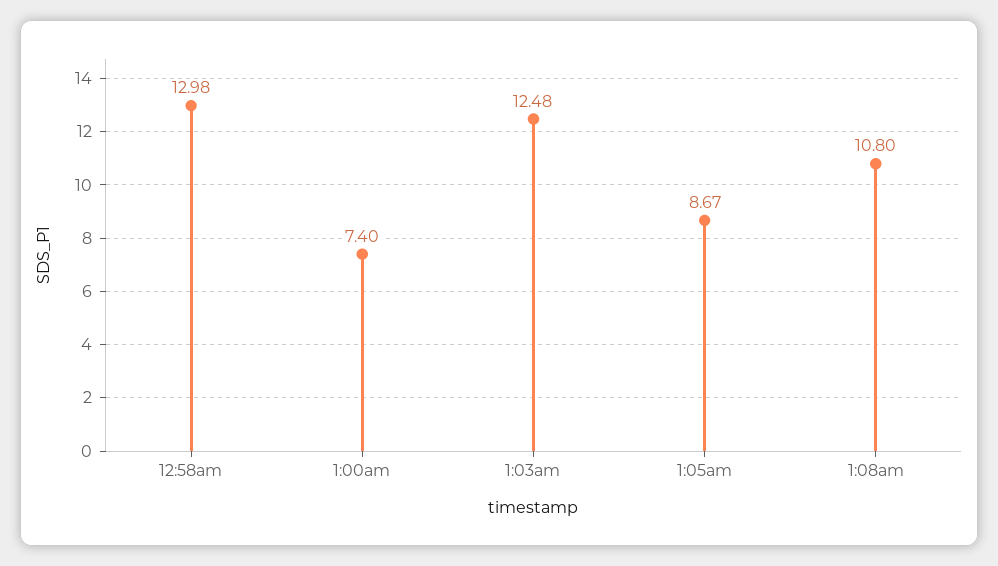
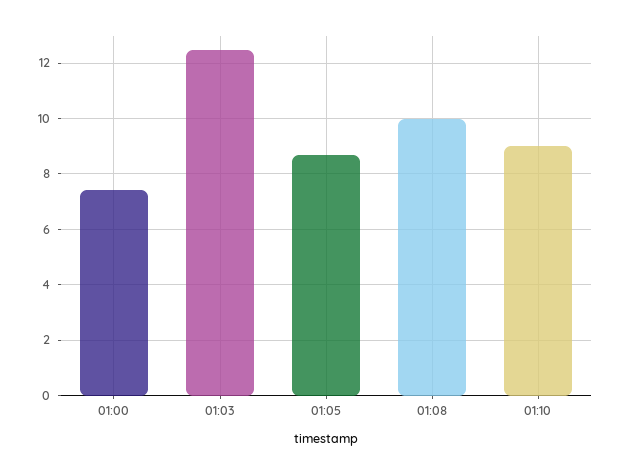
12:58am: 12.98 -> none
1:08am: 10.8 -> 10
01:10: none -> 9

